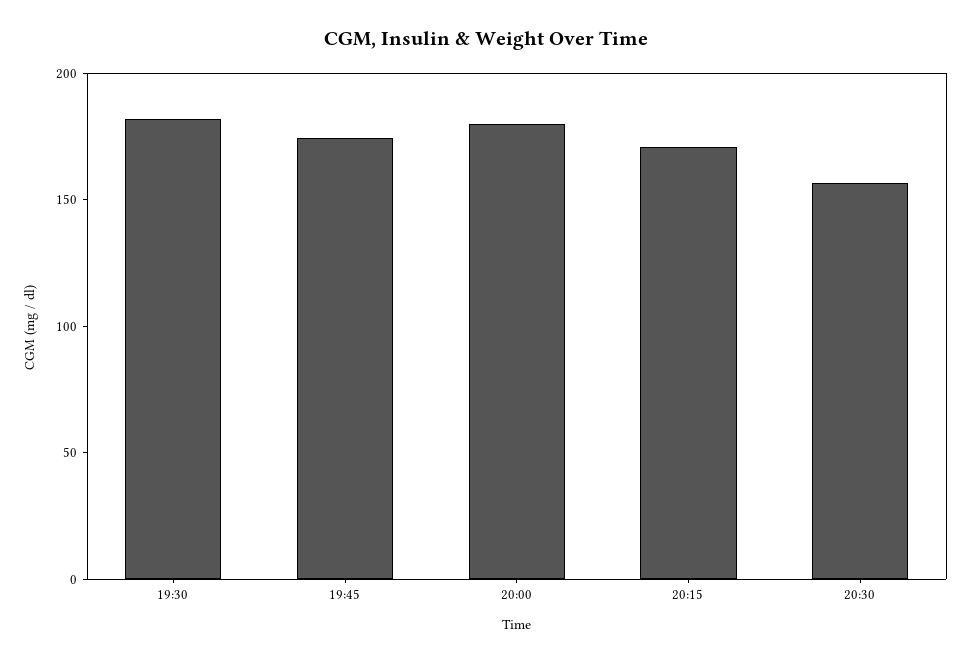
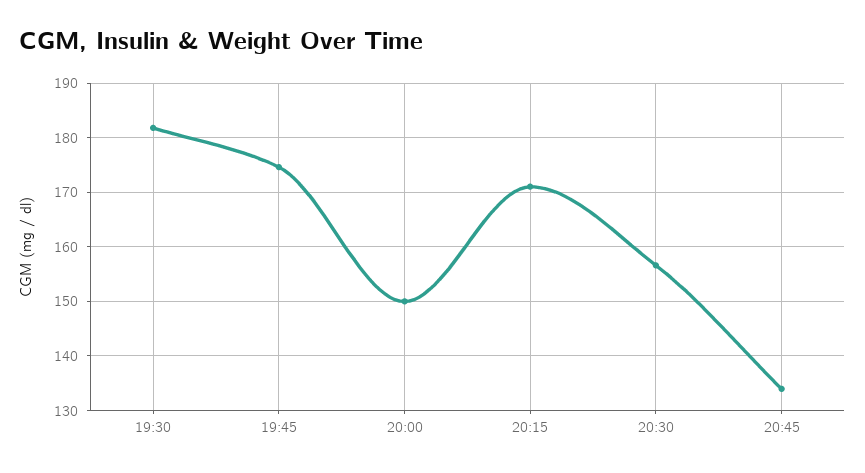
20:00: 180 -> 150
20:45: none -> 134

